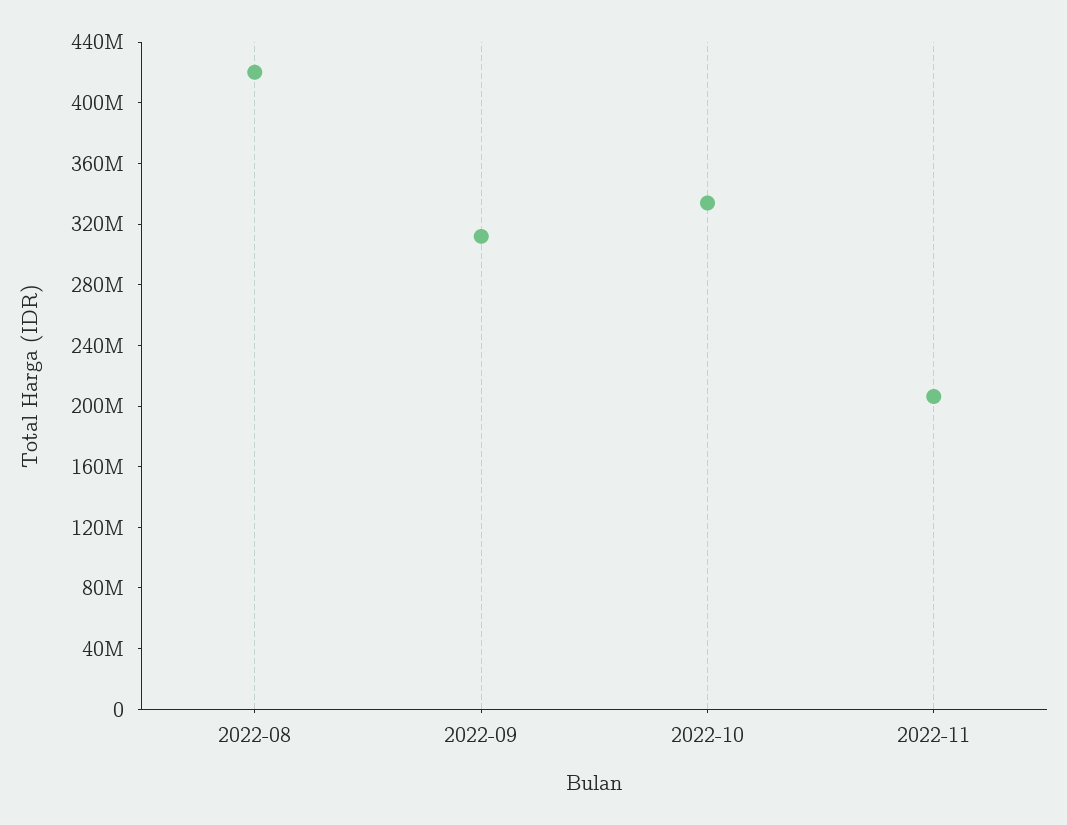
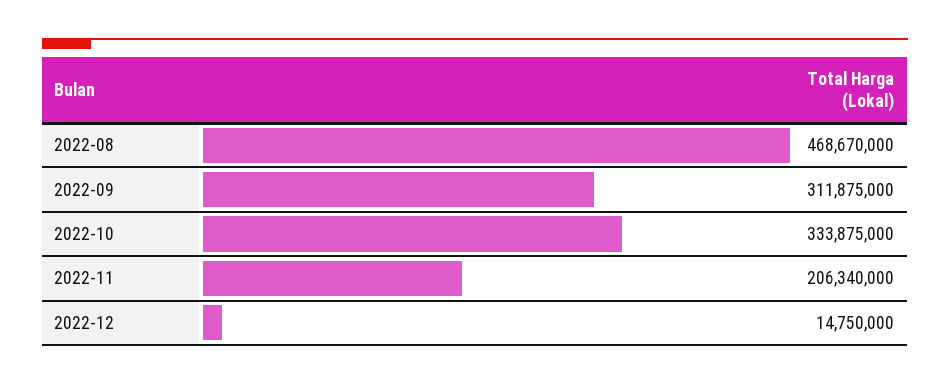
2022-08: 420000000 -> 468670000
2022-12: none -> 14750000

